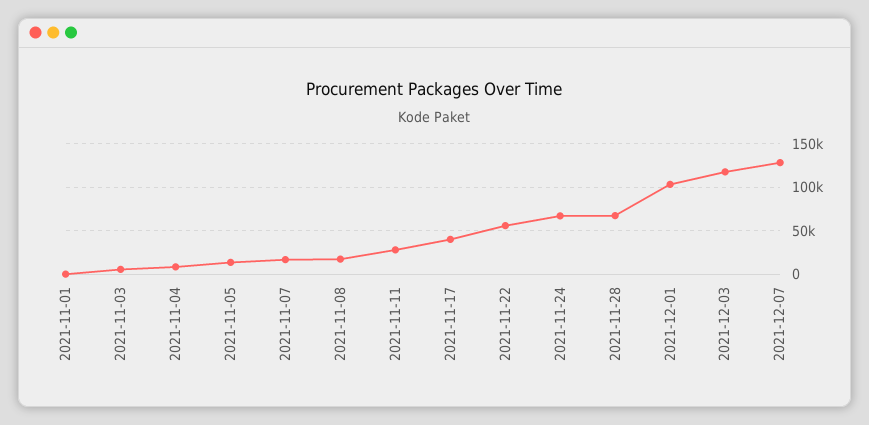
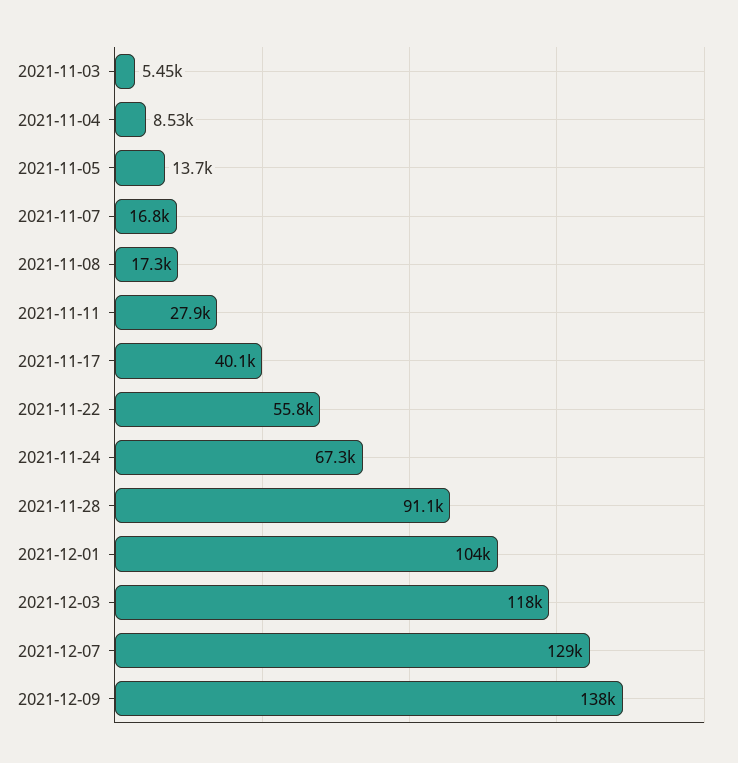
2021-11-01: 0 -> none
2021-11-28: 70000 -> 91100
2021-12-09: none -> 138000

